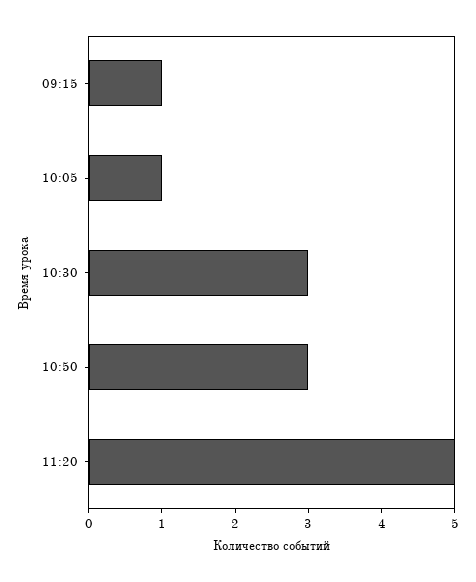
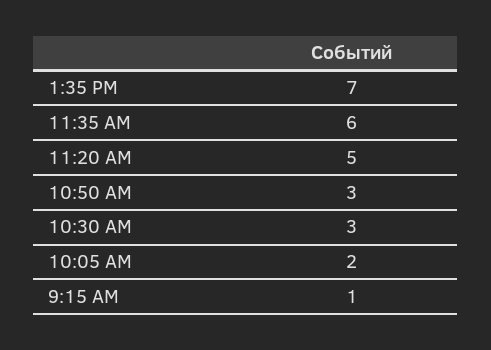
10:05: 1 -> 2
1:35 PM: none -> 7
11:35 AM: none -> 6

